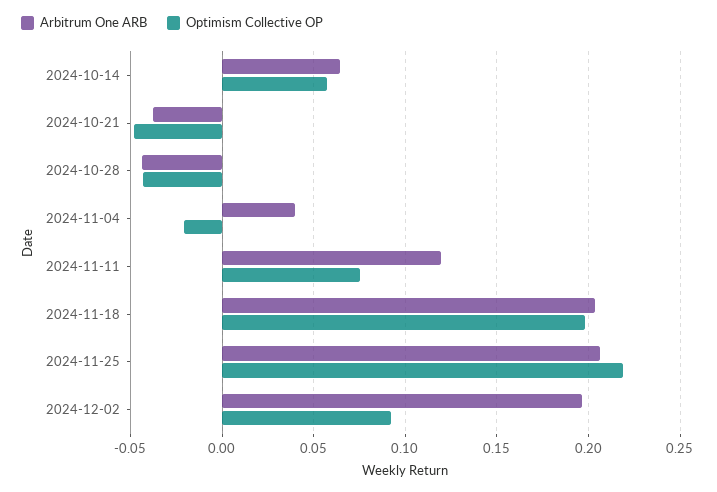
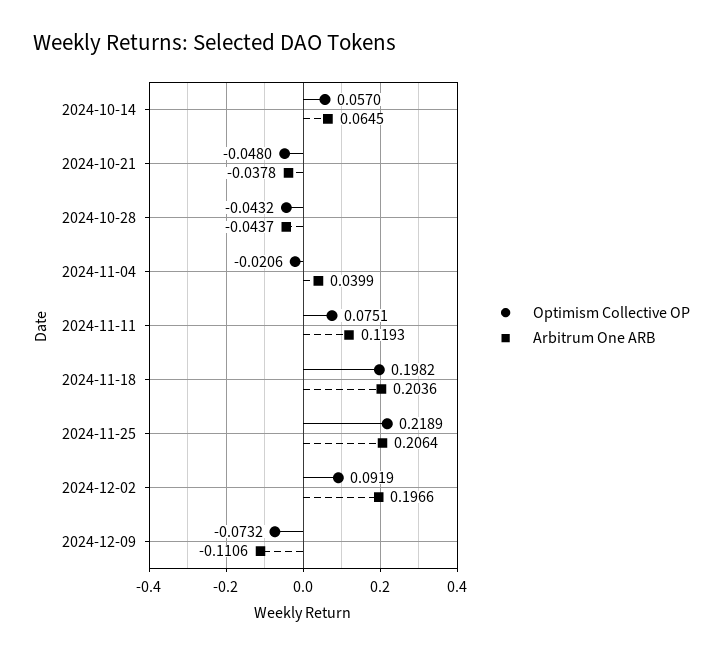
Optimism Collective OP, 2024-12-09: none -> -0.0732
Arbitrum One ARB, 2024-12-09: none -> -0.1106

